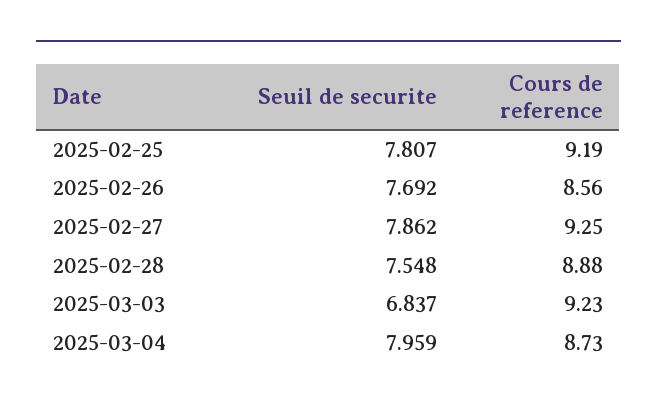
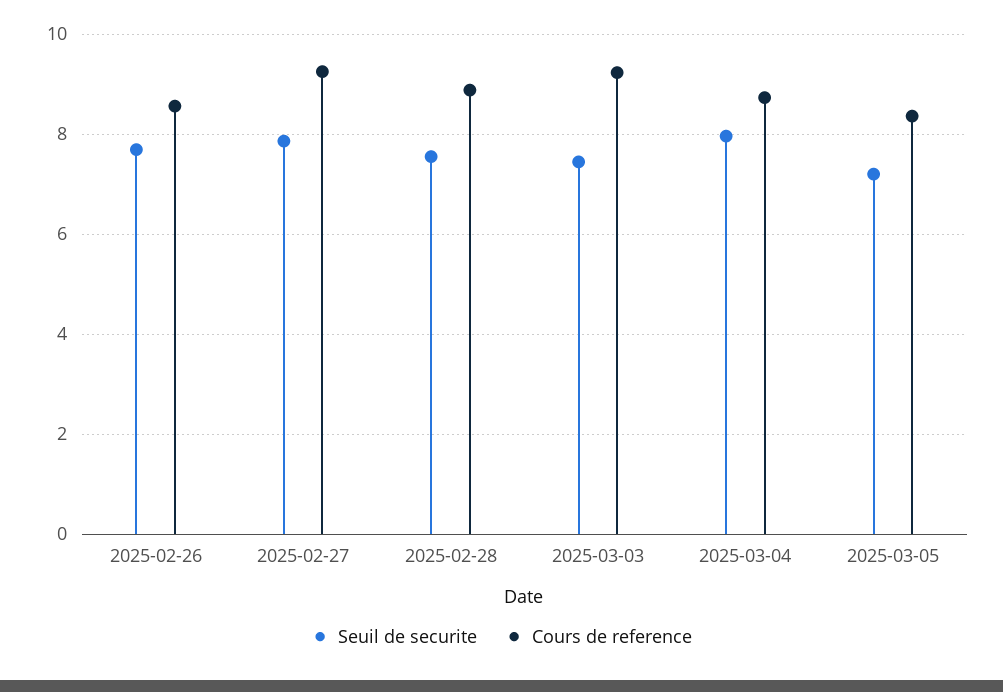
Seuil de securite, 2025-02-25: 7.807 -> none
Cours de reference, 2025-02-25: 9.19 -> none
Seuil de securite, 2025-03-03: 6.837 -> 7.4
Seuil de securite, 2025-03-05: none -> 7.2
Cours de reference, 2025-03-05: none -> 8.4

